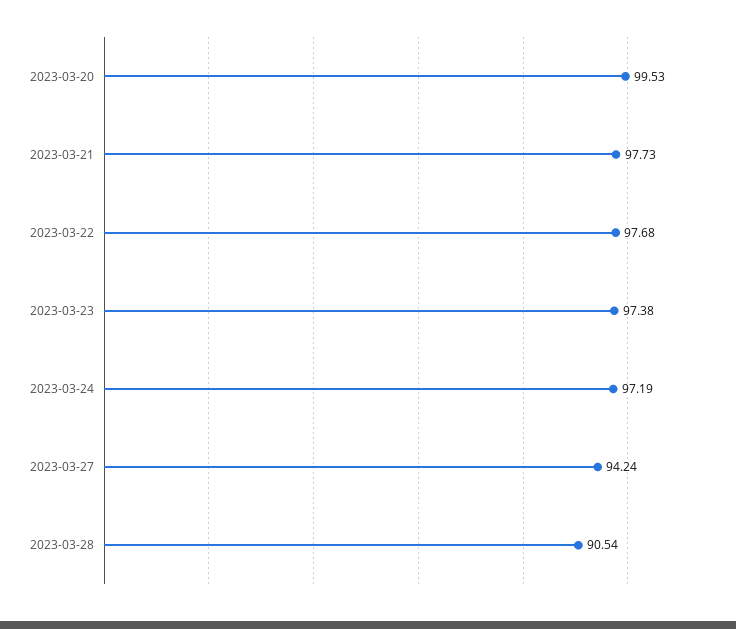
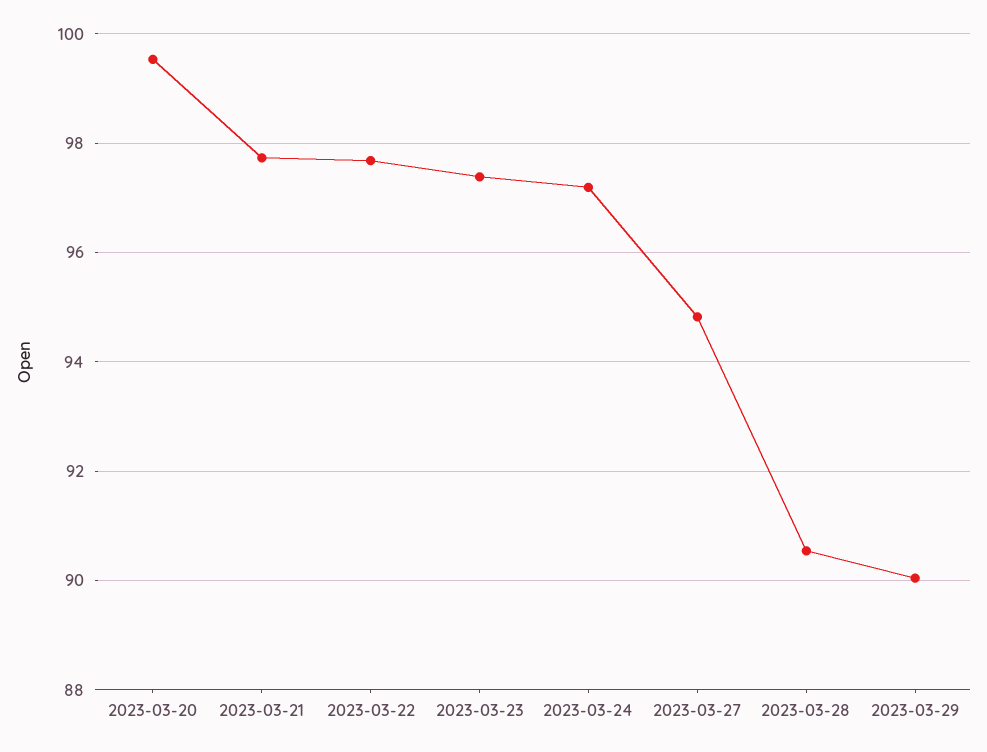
2023-03-27: 94.24 -> 94.8
2023-03-29: none -> 90

